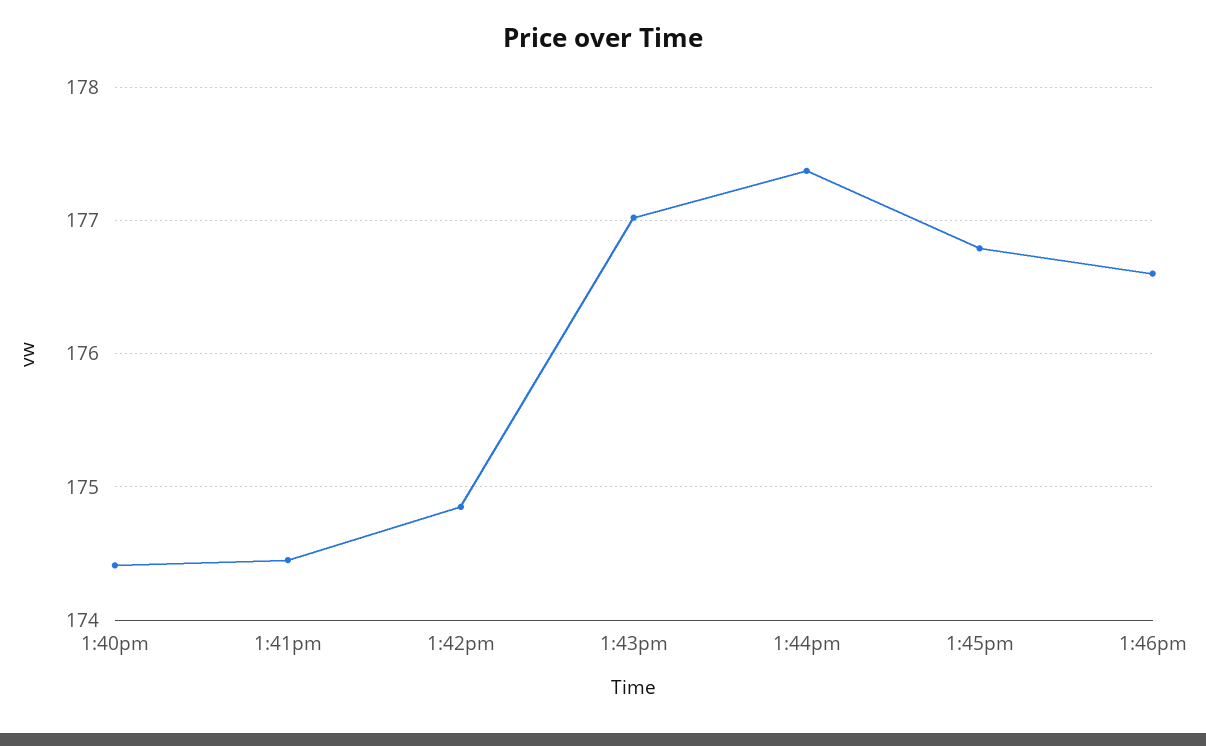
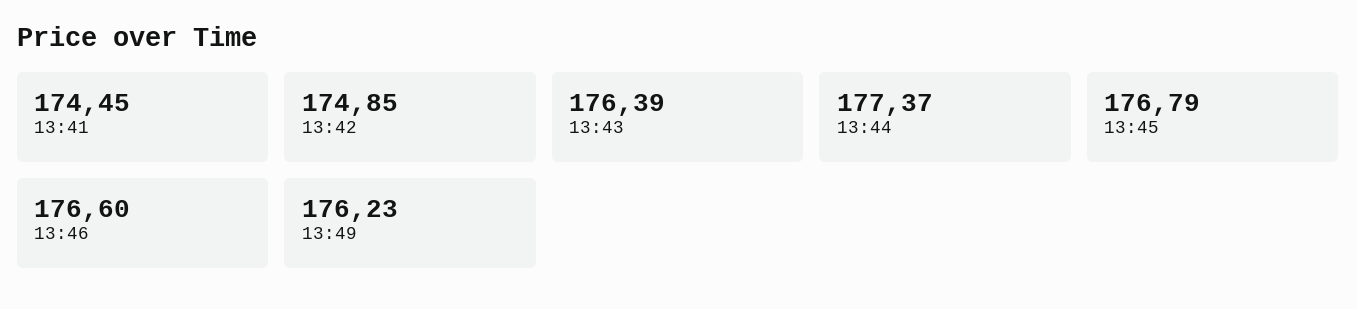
1:40pm: 174.4 -> none
1:43pm: 177 -> 176.39
13:49: none -> 176.23

